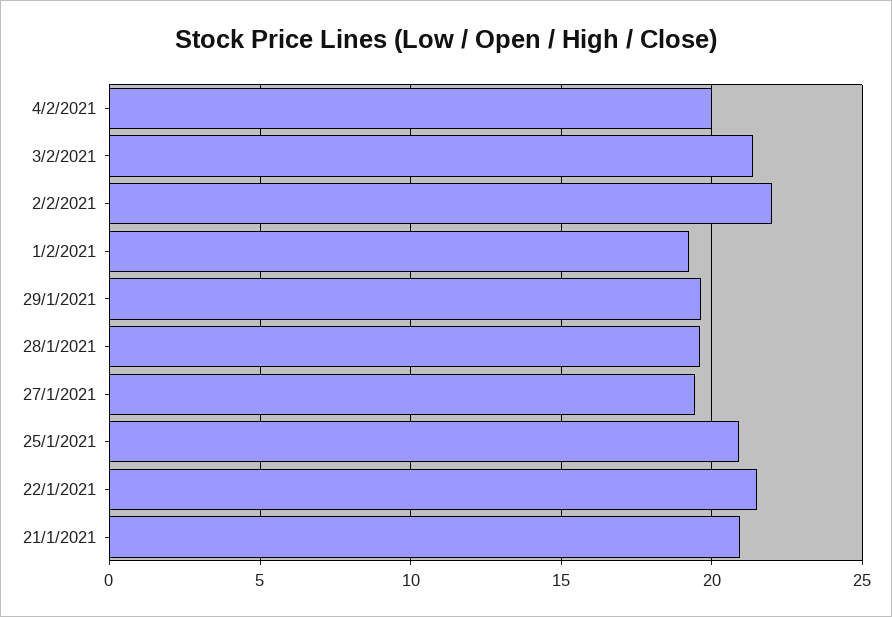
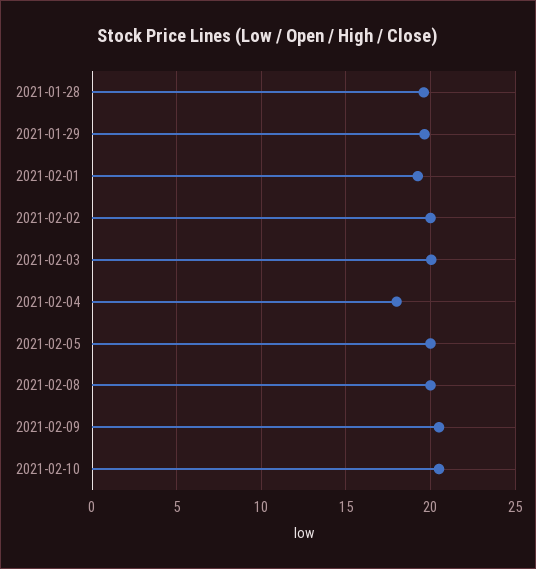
4/2/2021: 20 -> 18
3/2/2021: 21.5 -> 20
2/2/2021: 22 -> 20
27/1/2021: 19.5 -> none
25/1/2021: 21 -> none
22/1/2021: 21.5 -> none
21/1/2021: 21 -> none
2021-02-05: none -> 20
2021-02-08: none -> 20
2021-02-09: none -> 20.5
2021-02-10: none -> 20.5

